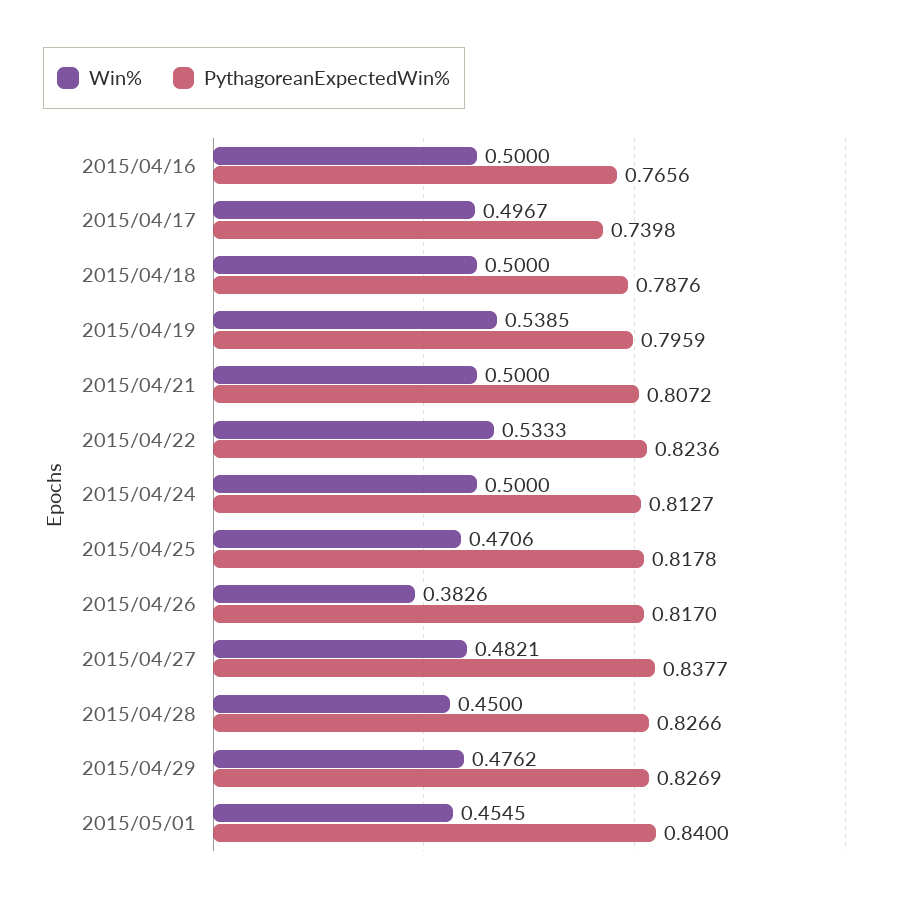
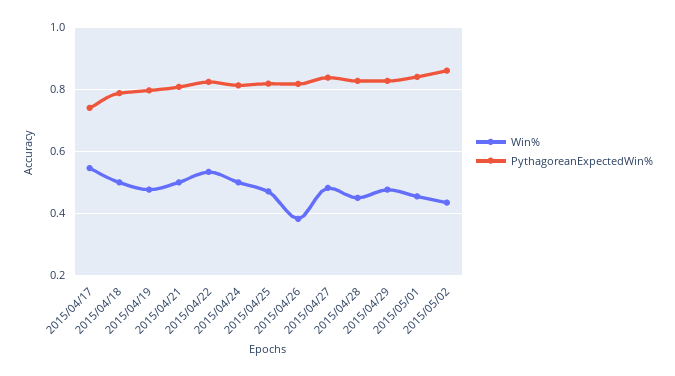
Win%, 2015/04/16: 0.5 -> none
PythagoreanExpectedWin%, 2015/04/16: 0.7656 -> none
Win%, 2015/04/17: 0.4967 -> 0.54
Win%, 2015/04/19: 0.5385 -> 0.48
Win%, 2015/05/02: none -> 0.44
PythagoreanExpectedWin%, 2015/05/02: none -> 0.86

